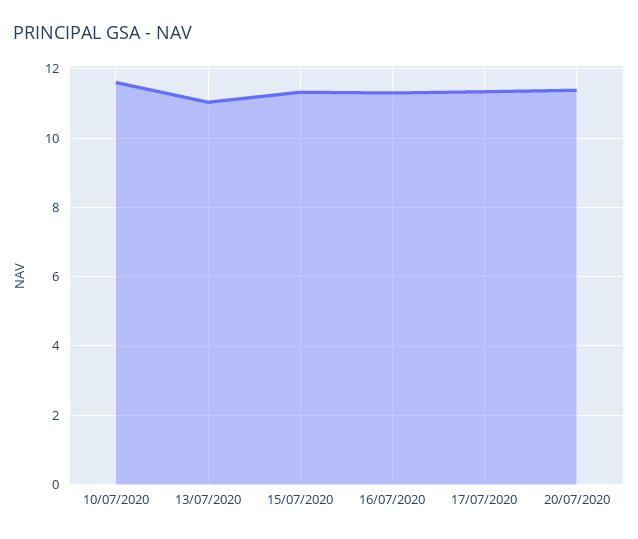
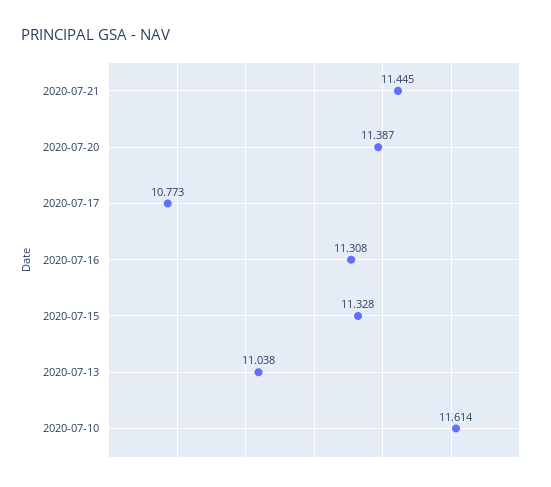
17/07/2020: 11.4 -> 10.773
2020-07-21: none -> 11.445

